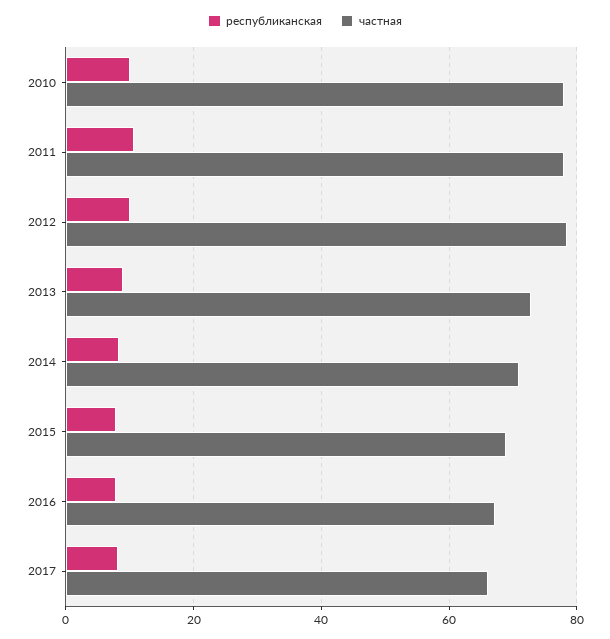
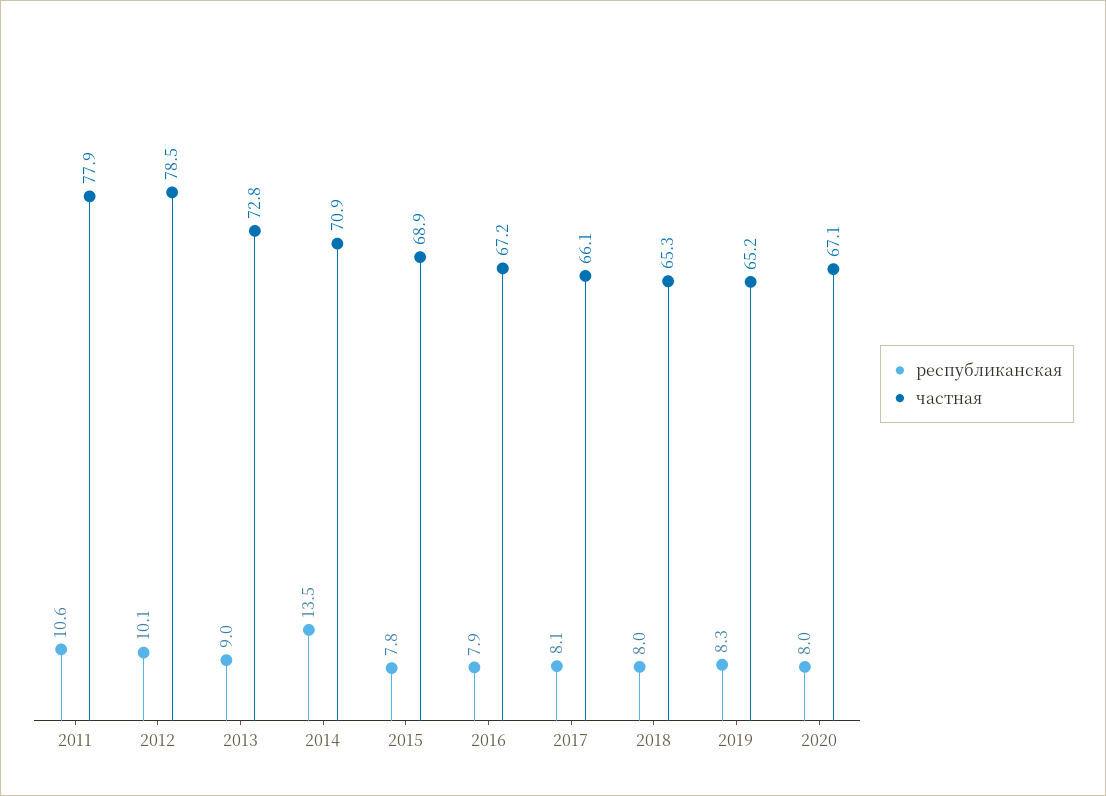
республиканская, 2010: 10 -> none
частная, 2010: 78 -> none
республиканская, 2014: 8 -> 13.5
республиканская, 2018: none -> 8
частная, 2018: none -> 65.3
республиканская, 2019: none -> 8.3
частная, 2019: none -> 65.2
республиканская, 2020: none -> 8
частная, 2020: none -> 67.1

